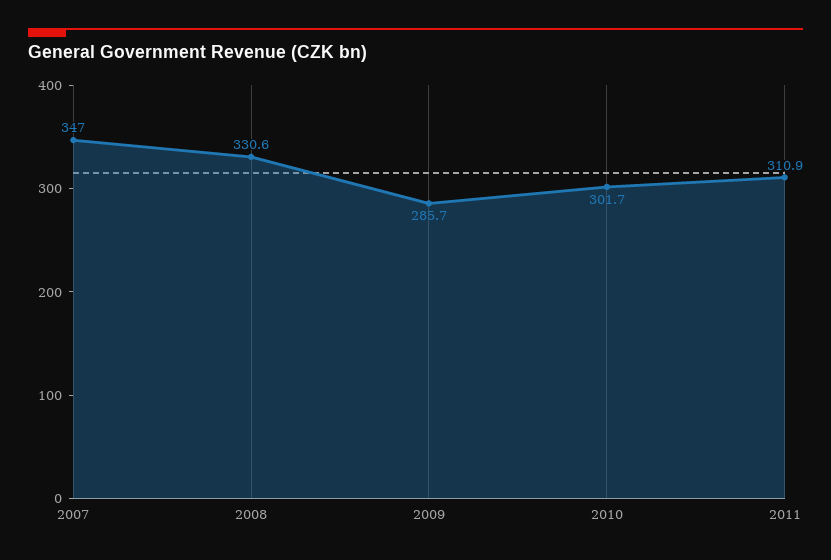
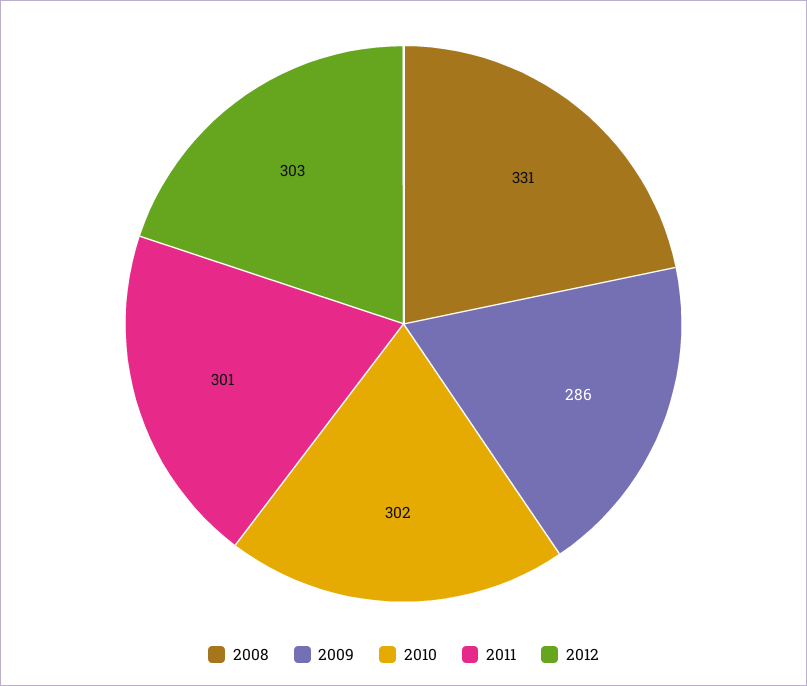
2007: 347 -> none
2011: 310.9 -> 301
2012: none -> 303

